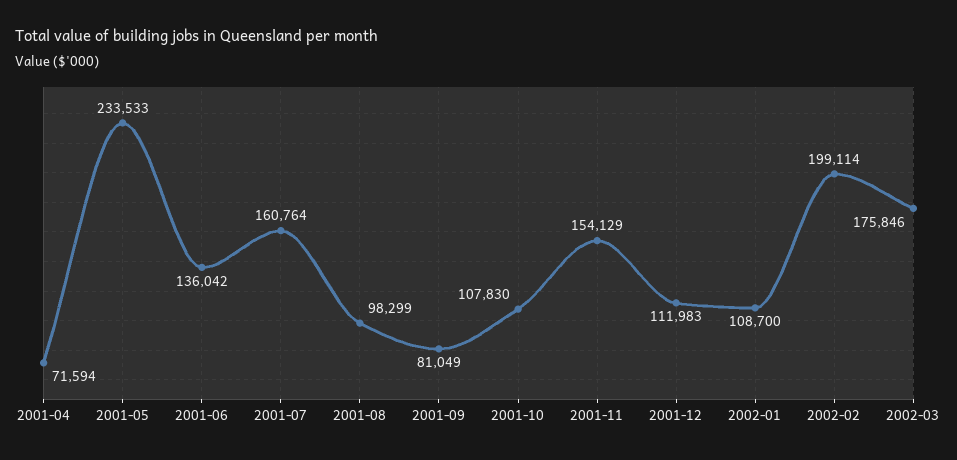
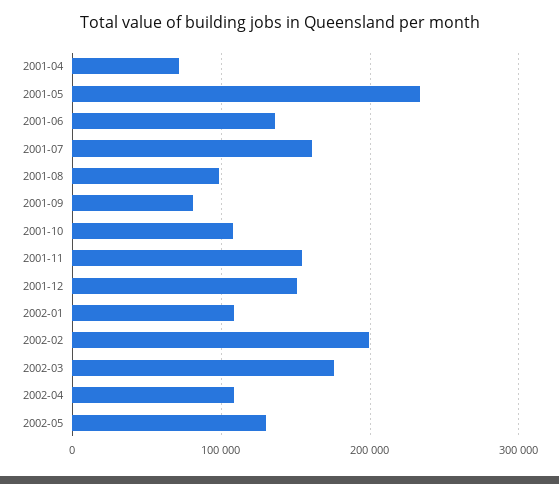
2001-12: 111983 -> 150000
2002-04: none -> 110000
2002-05: none -> 130000

